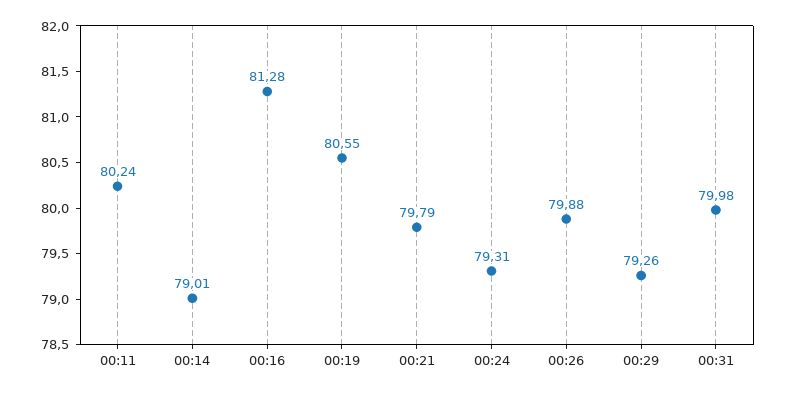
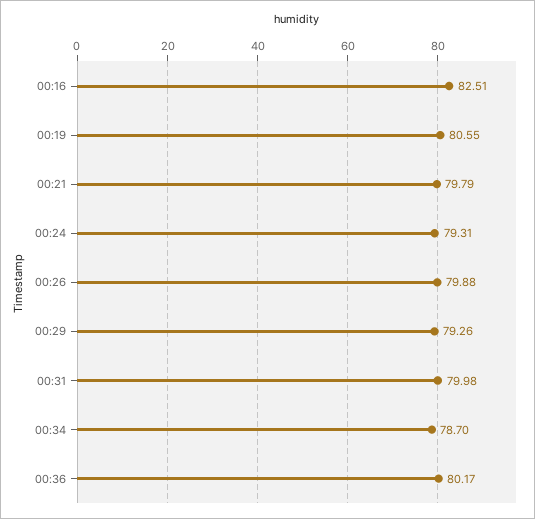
00:11: 80.24 -> none
00:14: 79.01 -> none
00:16: 81.28 -> 82.51
00:34: none -> 78.7
00:36: none -> 80.17

